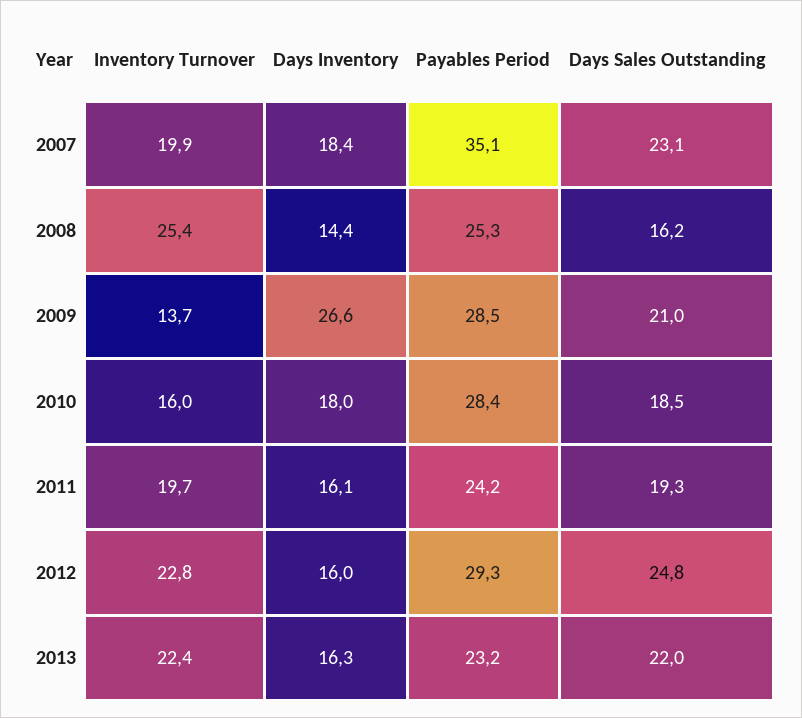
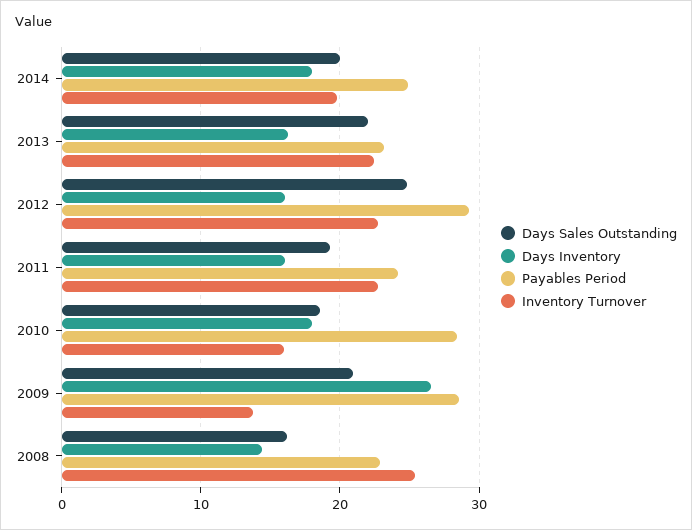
Inventory Turnover, 2007: 19.9 -> none
Days Inventory, 2007: 18.4 -> none
Payables Period, 2007: 35.1 -> none
Days Sales Outstanding, 2007: 23.1 -> none
Payables Period, 2008: 25.3 -> 23
Inventory Turnover, 2011: 19.7 -> 23
Days Sales Outstanding, 2014: none -> 20
Days Inventory, 2014: none -> 18
Payables Period, 2014: none -> 25
Inventory Turnover, 2014: none -> 20

